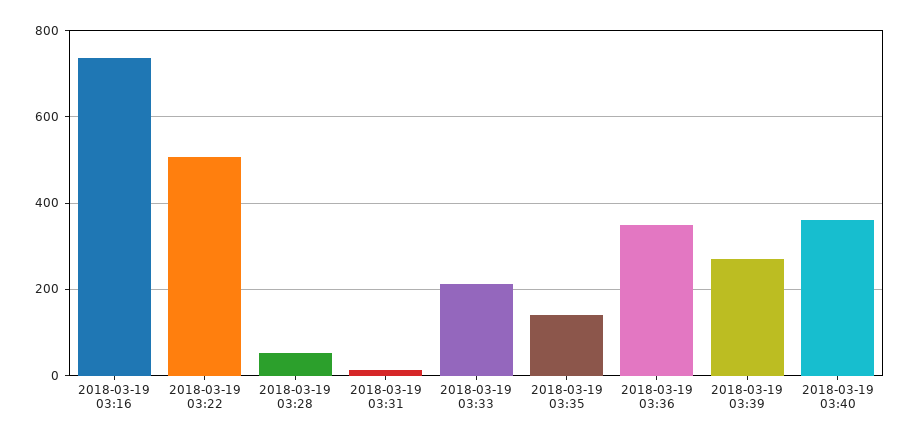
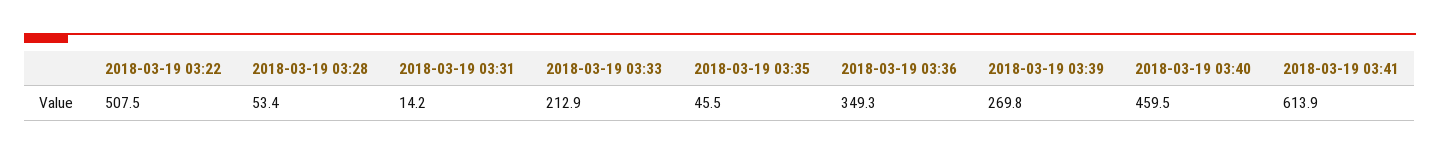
2018-03-19 03:16: 740 -> none
2018-03-19 03:35: 140 -> 45.5
2018-03-19 03:40: 360 -> 459.5
2018-03-19 03:41: none -> 613.9

